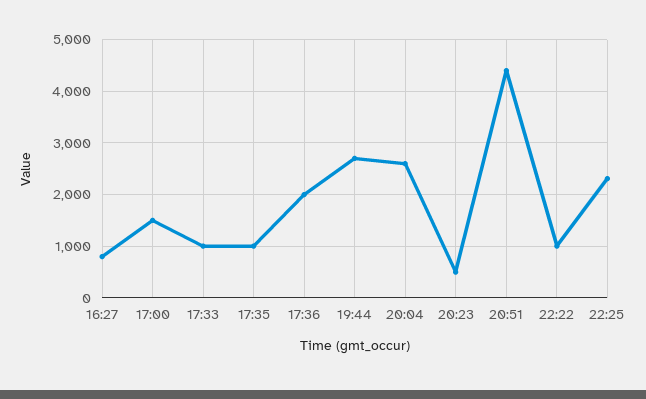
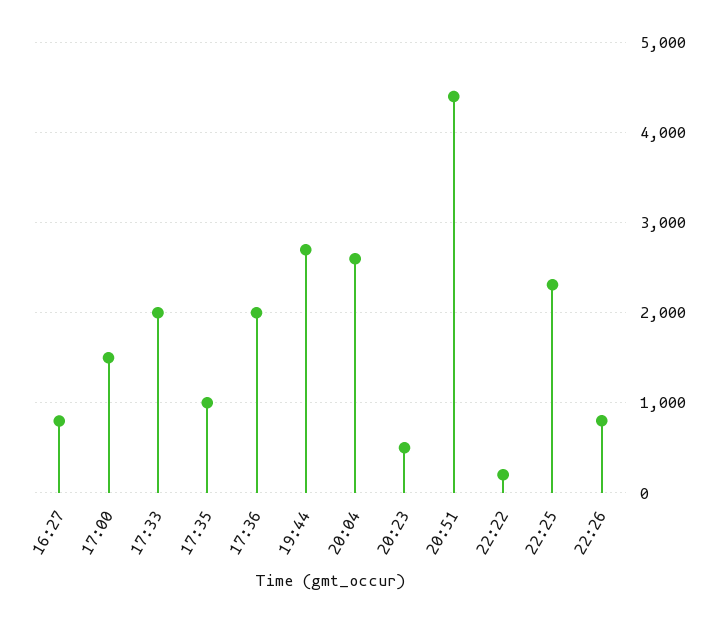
17:33: 1000 -> 2000
22:22: 1000 -> 200
22:26: none -> 800

